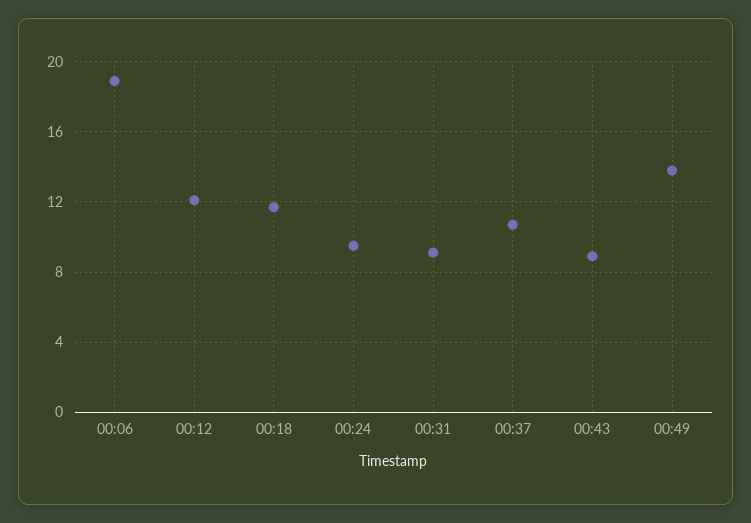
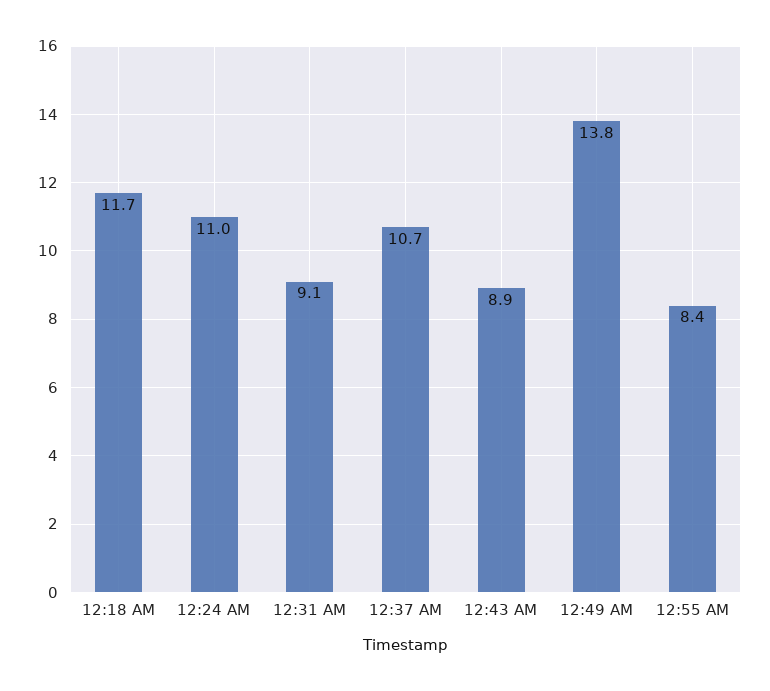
00:06: 19 -> none
00:12: 12 -> none
00:24: 9.5 -> 11
12:55 AM: none -> 8.4

